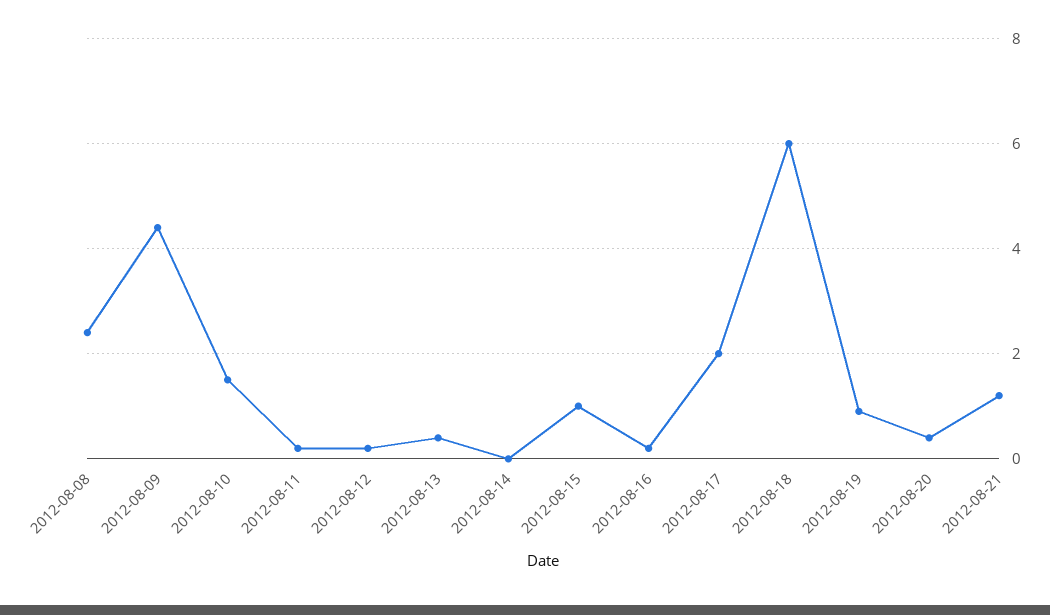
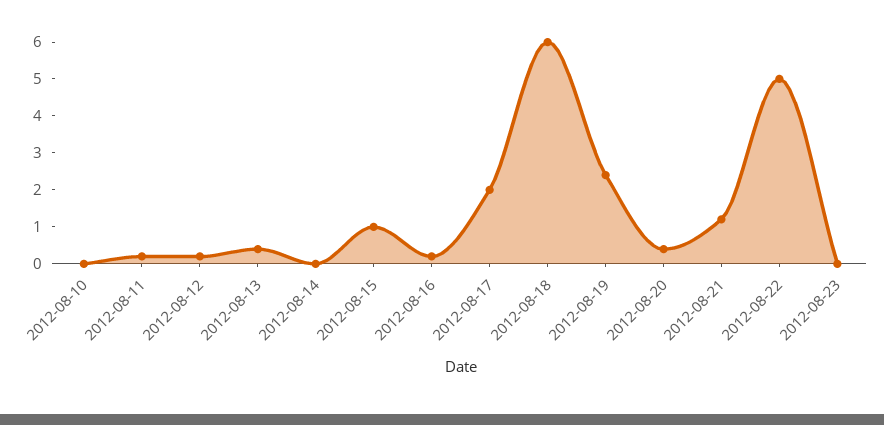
2012-08-08: 2.5 -> none
2012-08-09: 4.5 -> none
2012-08-10: 1.5 -> 0
2012-08-19: 1 -> 2.5
2012-08-22: none -> 5
2012-08-23: none -> 0

